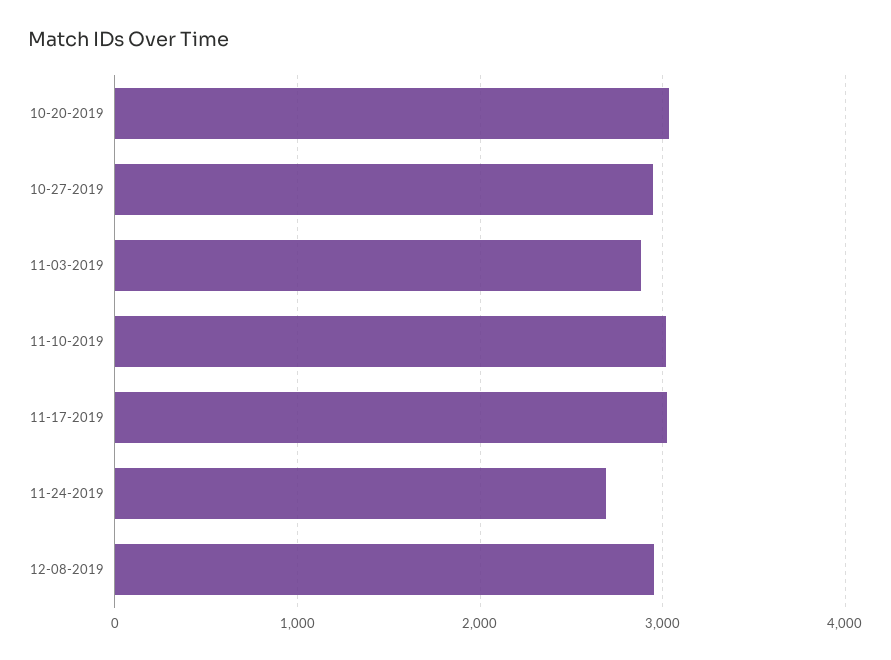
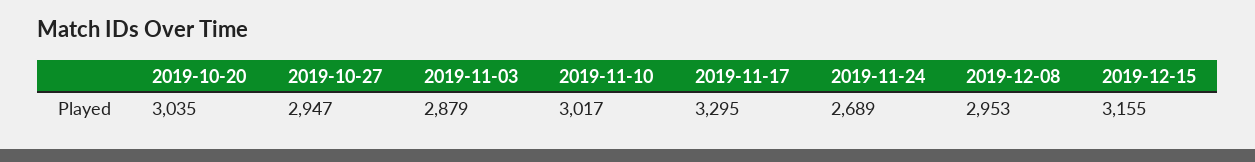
11-17-2019: 3000 -> 3295
2019-12-15: none -> 3155

